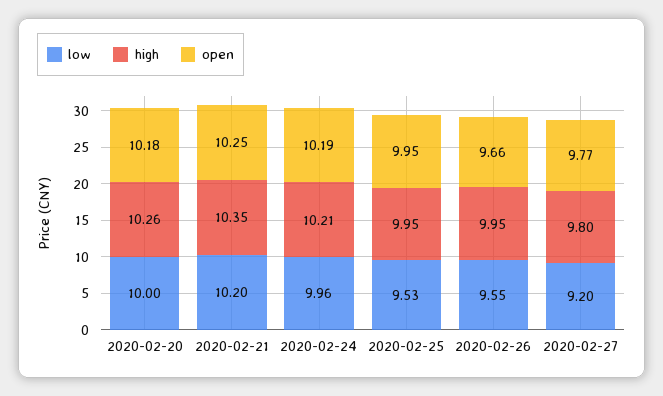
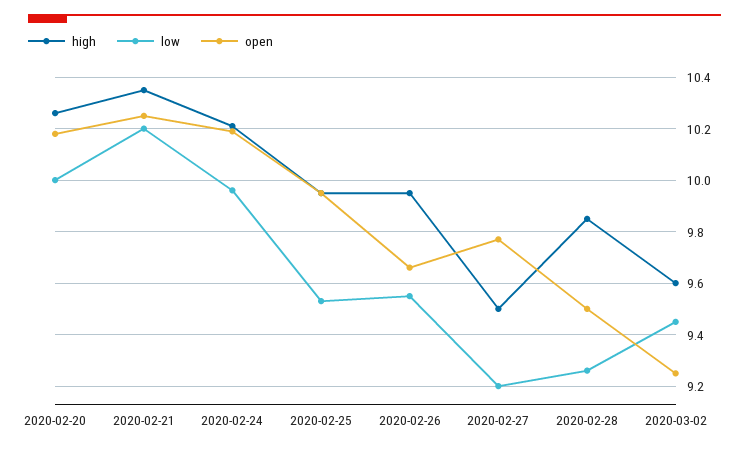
high, 2020-02-27: 9.8 -> 9.5
high, 2020-02-28: none -> 9.85
low, 2020-02-28: none -> 9.25
open, 2020-02-28: none -> 9.5
high, 2020-03-02: none -> 9.6
low, 2020-03-02: none -> 9.45
open, 2020-03-02: none -> 9.25

